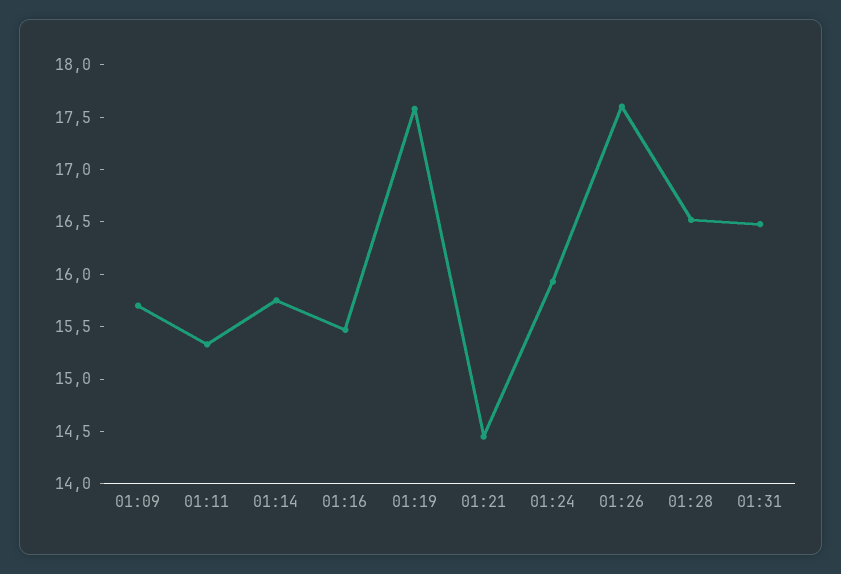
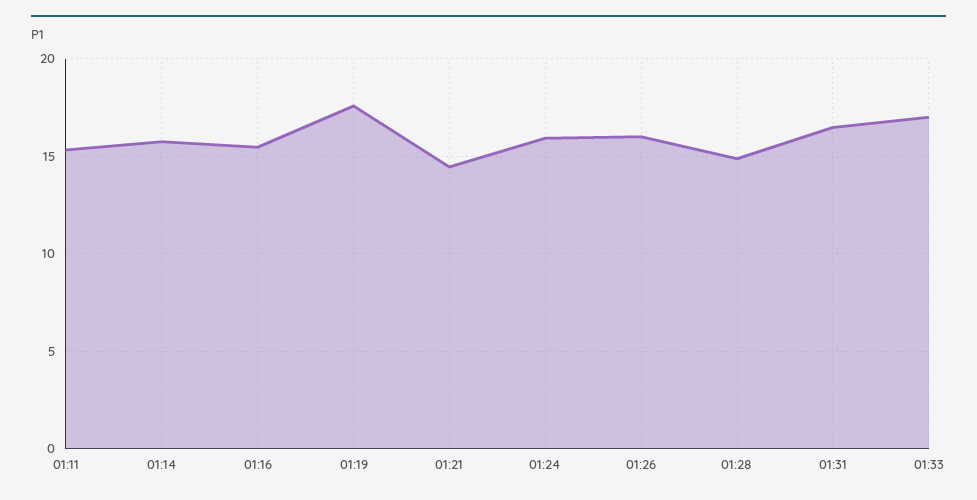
01:09: 15.7 -> none
01:26: 17.6 -> 16
01:28: 16.5 -> 15
01:33: none -> 17

